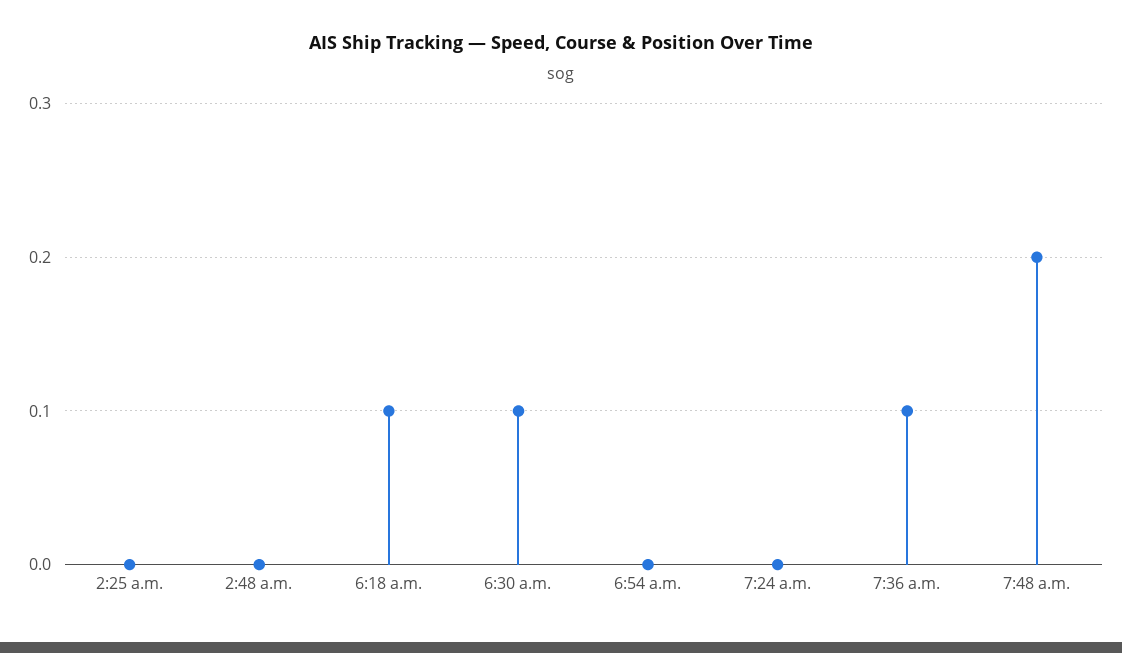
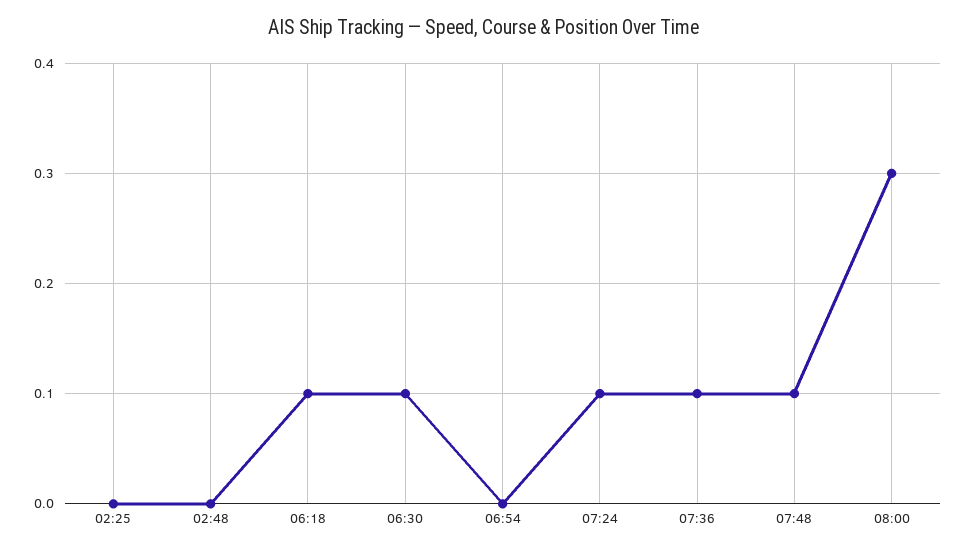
7:24 a.m.: 0 -> 0.1
7:48 a.m.: 0.2 -> 0.1
08:00: none -> 0.3

